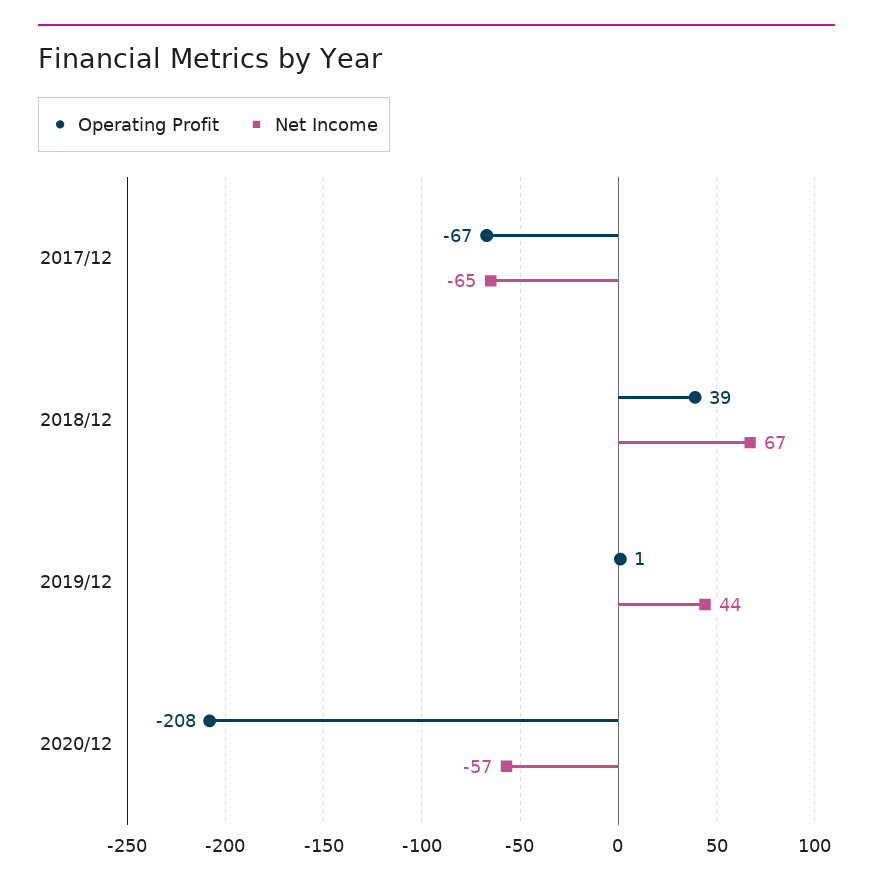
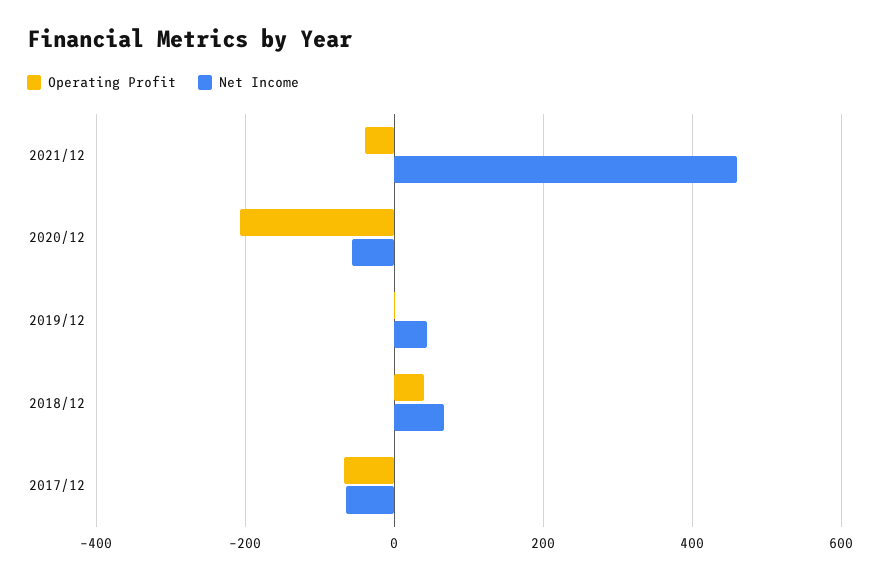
Operating Profit, 2021/12: none -> -40
Net Income, 2021/12: none -> 460

